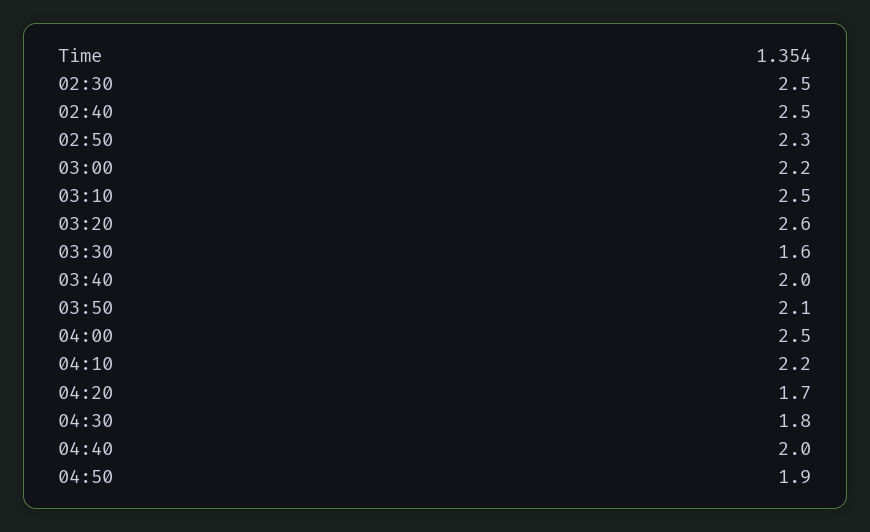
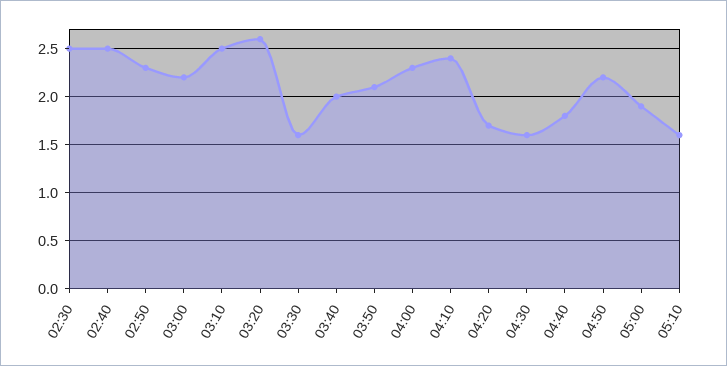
04:00: 2.5 -> 2.3
04:10: 2.2 -> 2.4
04:30: 1.8 -> 1.6
04:40: 2 -> 1.8
04:50: 1.9 -> 2.2
05:00: none -> 1.9
05:10: none -> 1.6

